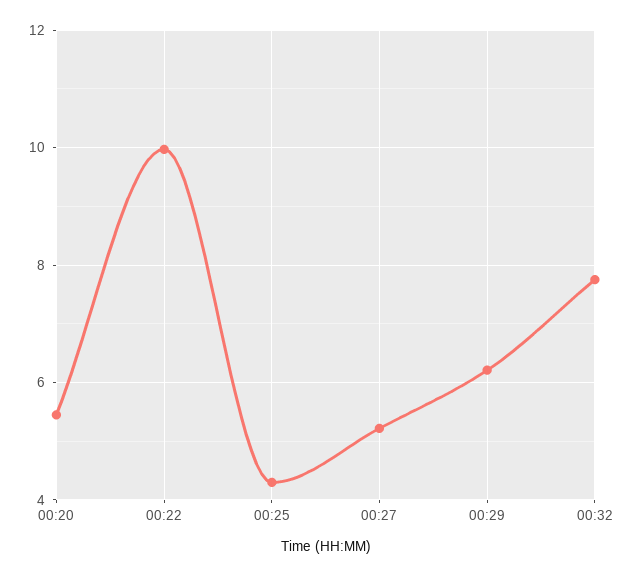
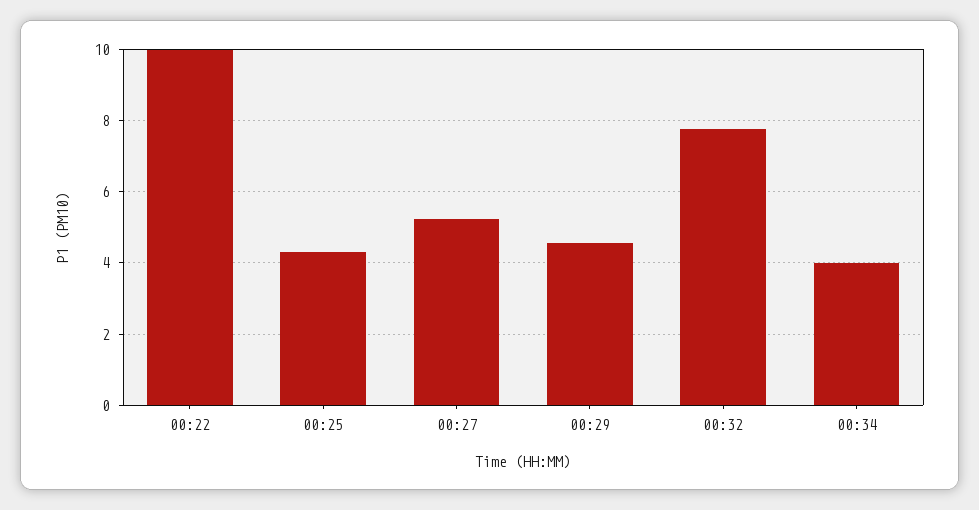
00:20: 5.4 -> none
00:29: 6.2 -> 4.6
00:34: none -> 4

